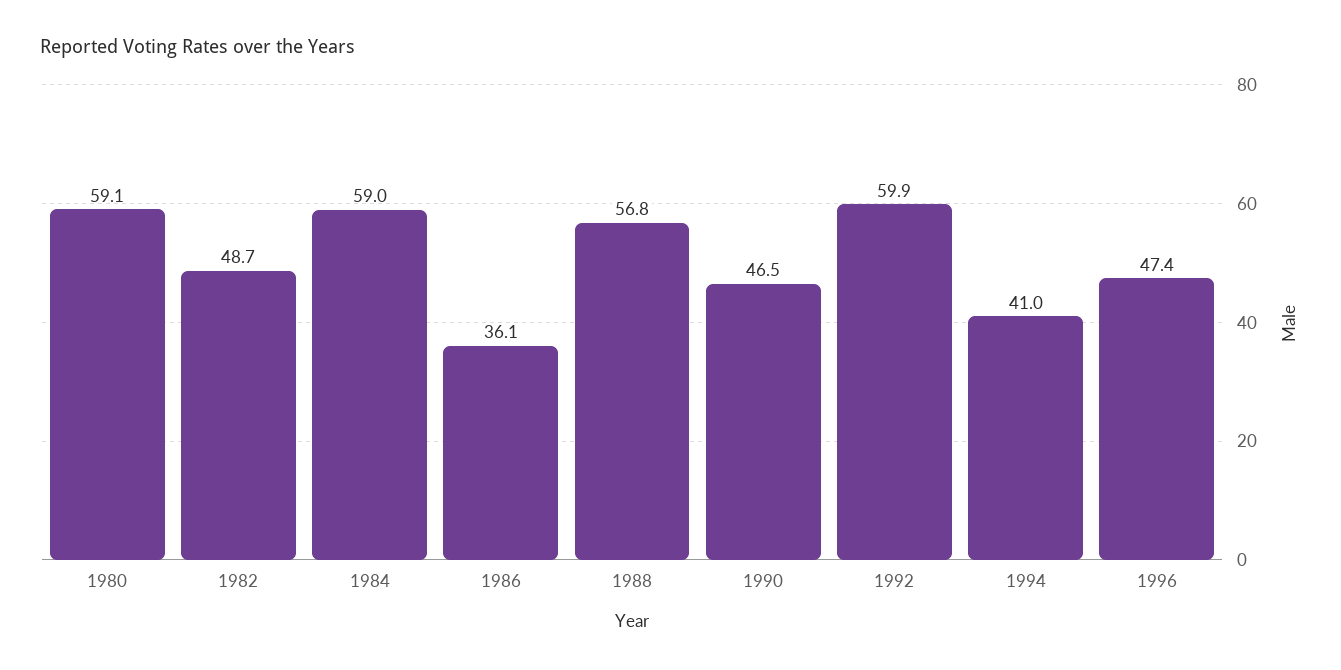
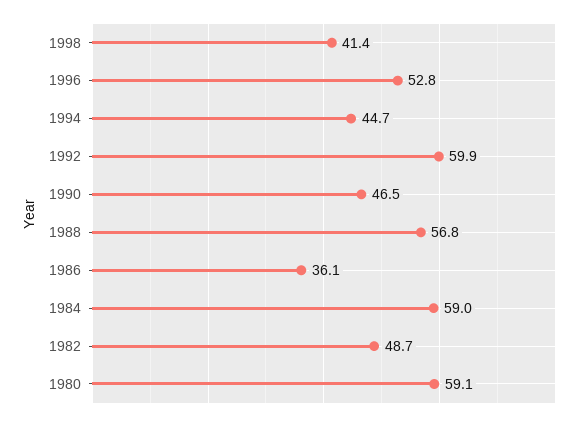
1994: 41 -> 44.7
1996: 47.4 -> 52.8
1998: none -> 41.4

